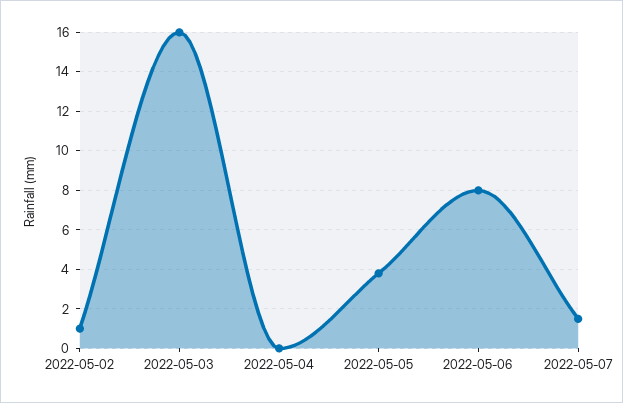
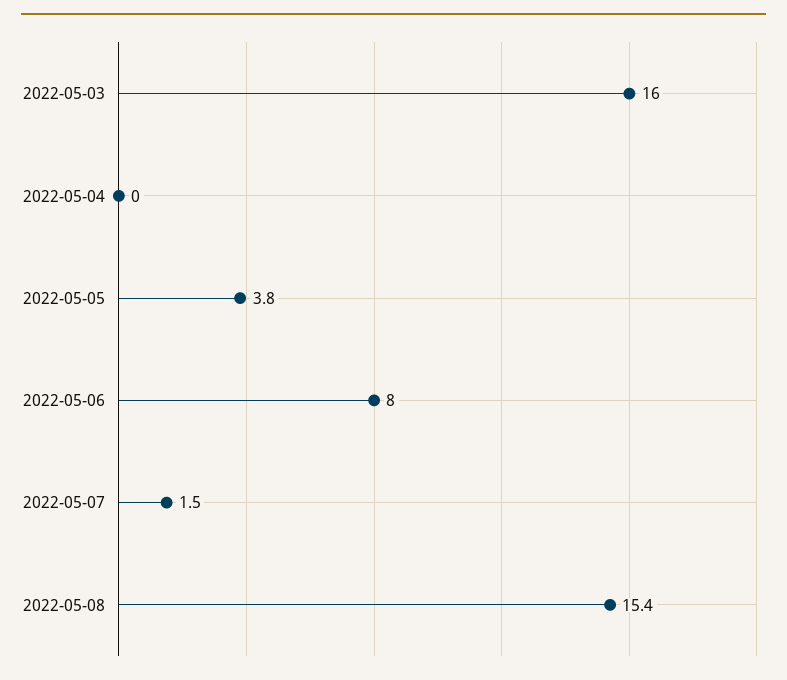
2022-05-02: 1 -> none
2022-05-08: none -> 15.4

